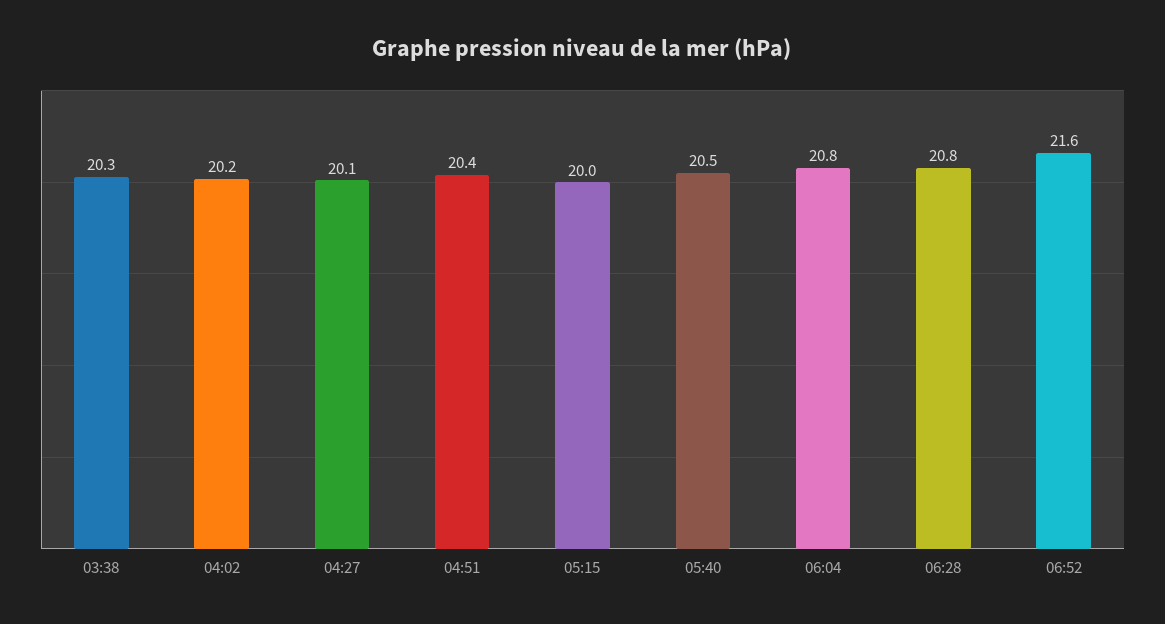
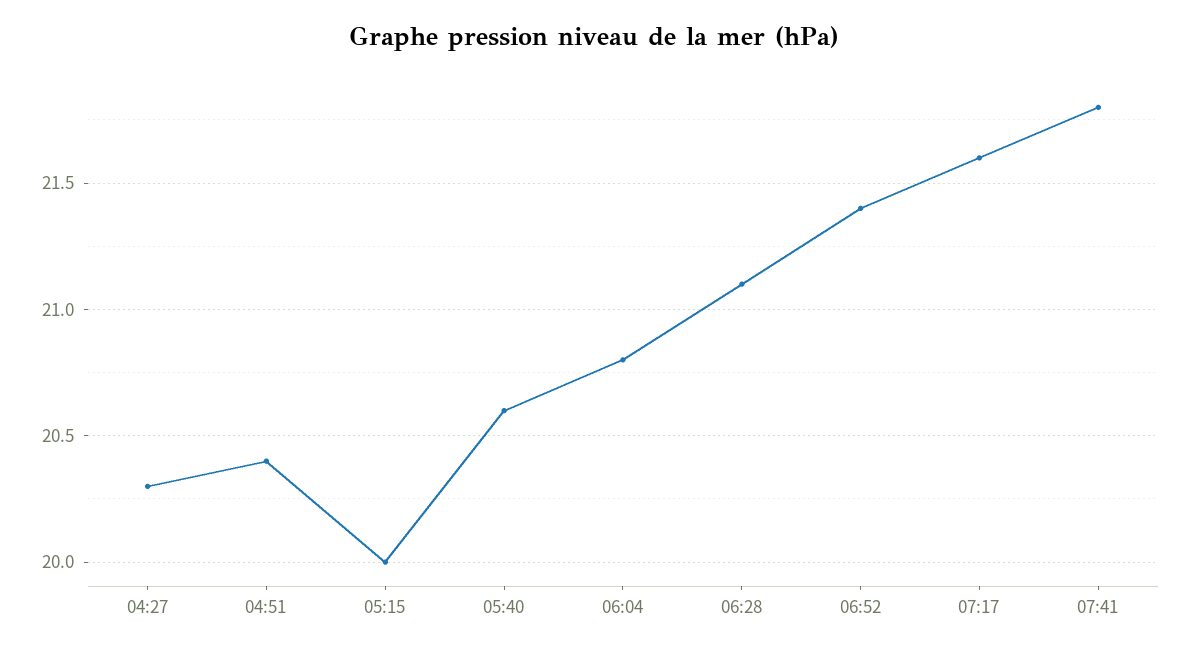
03:38: 20.3 -> none
04:02: 20.2 -> none
04:27: 20.1 -> 20.3
05:40: 20.5 -> 20.6
06:28: 20.8 -> 21.1
06:52: 21.6 -> 21.4
07:17: none -> 21.6
07:41: none -> 21.8

